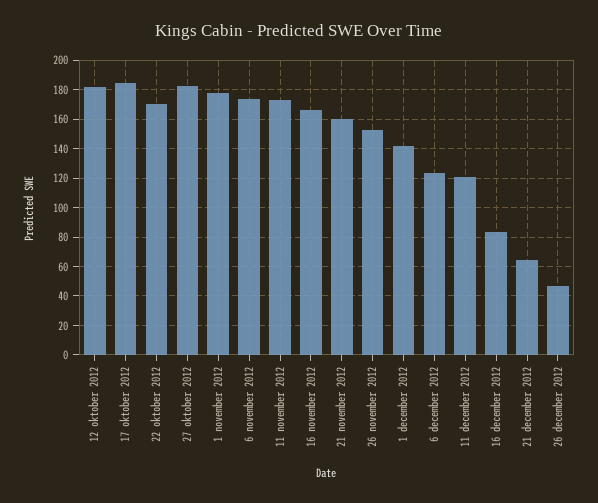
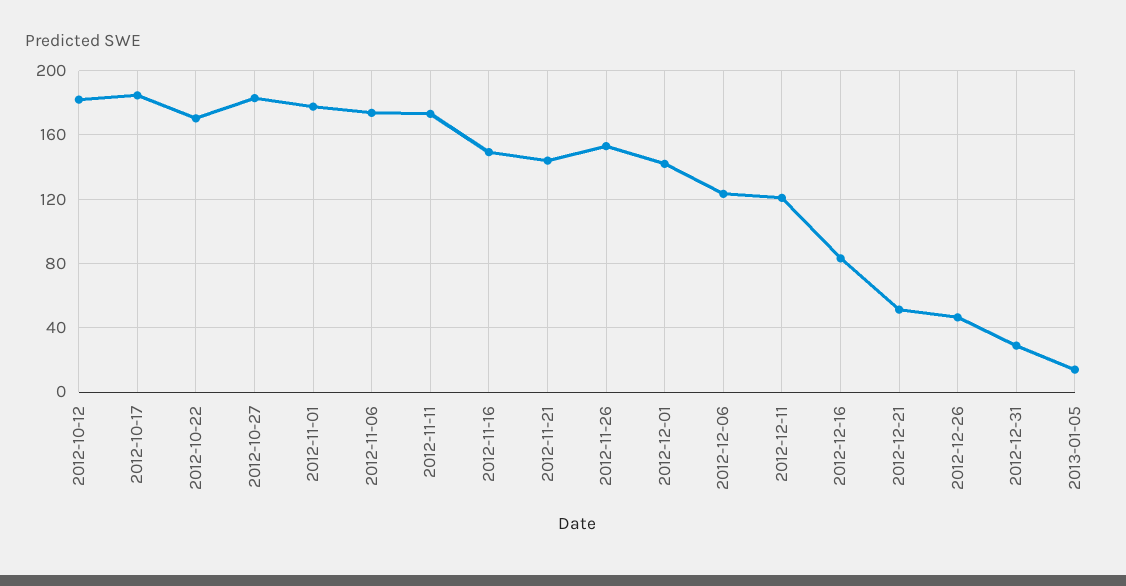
16 november 2012: 165 -> 150
21 november 2012: 160 -> 145
21 december 2012: 65 -> 50
2012-12-31: none -> 30
2013-01-05: none -> 15

